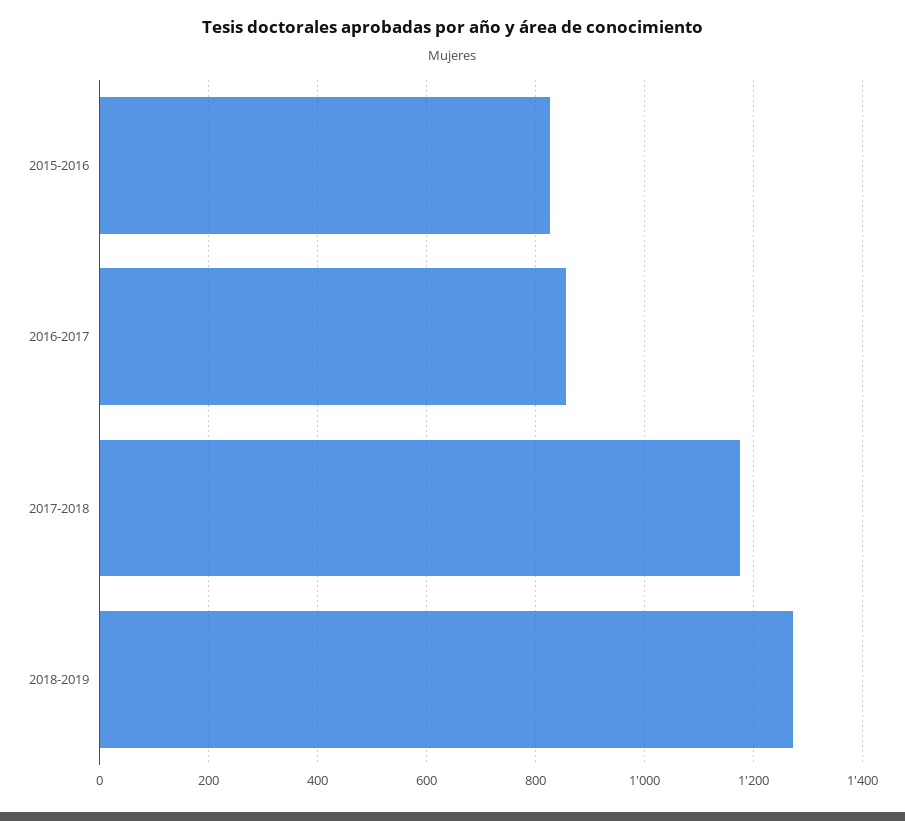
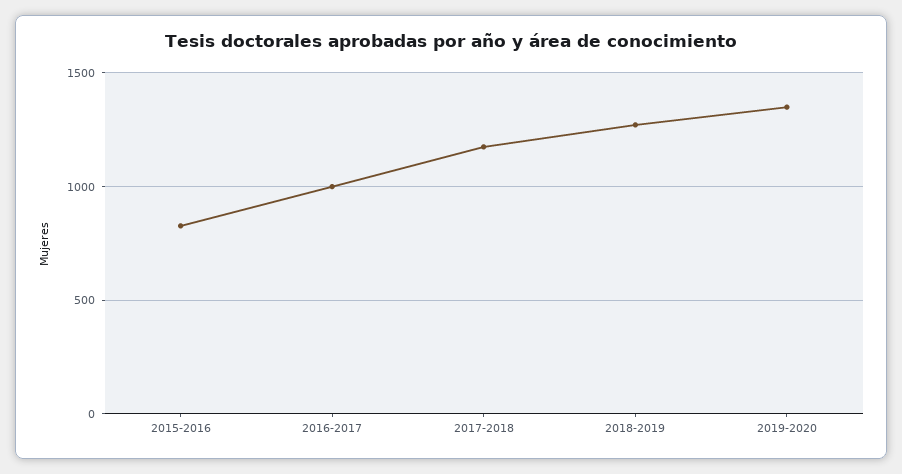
2016-2017: 860 -> 1000
2019-2020: none -> 1350

